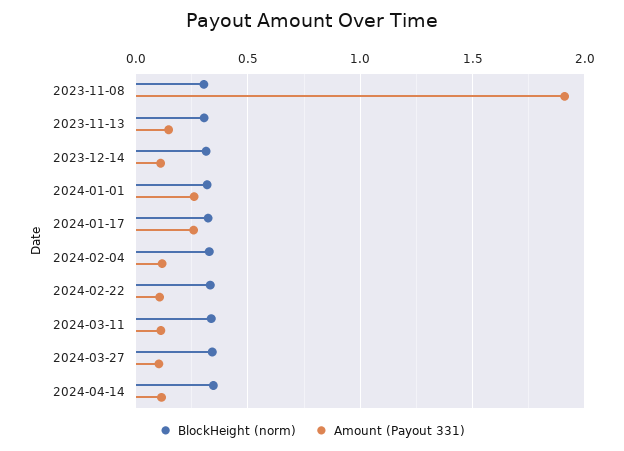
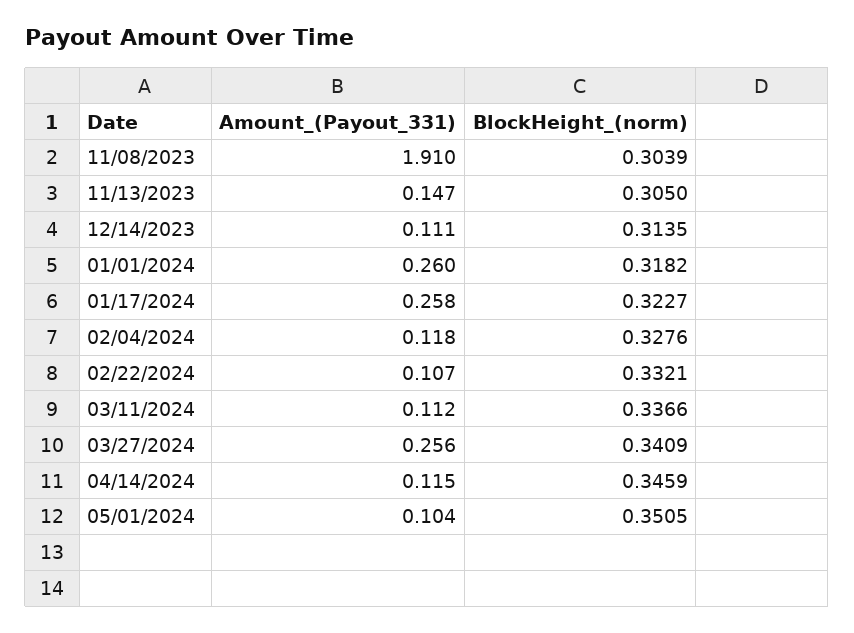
Amount (Payout 331), 2024-03-27: 0.1 -> 0.256
Amount (Payout 331), 05/01/2024: none -> 0.104
BlockHeight (norm), 05/01/2024: none -> 0.3505

